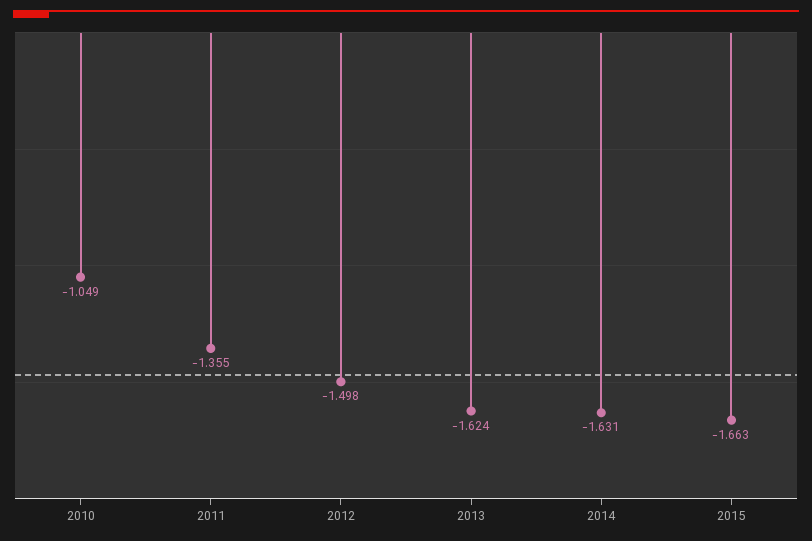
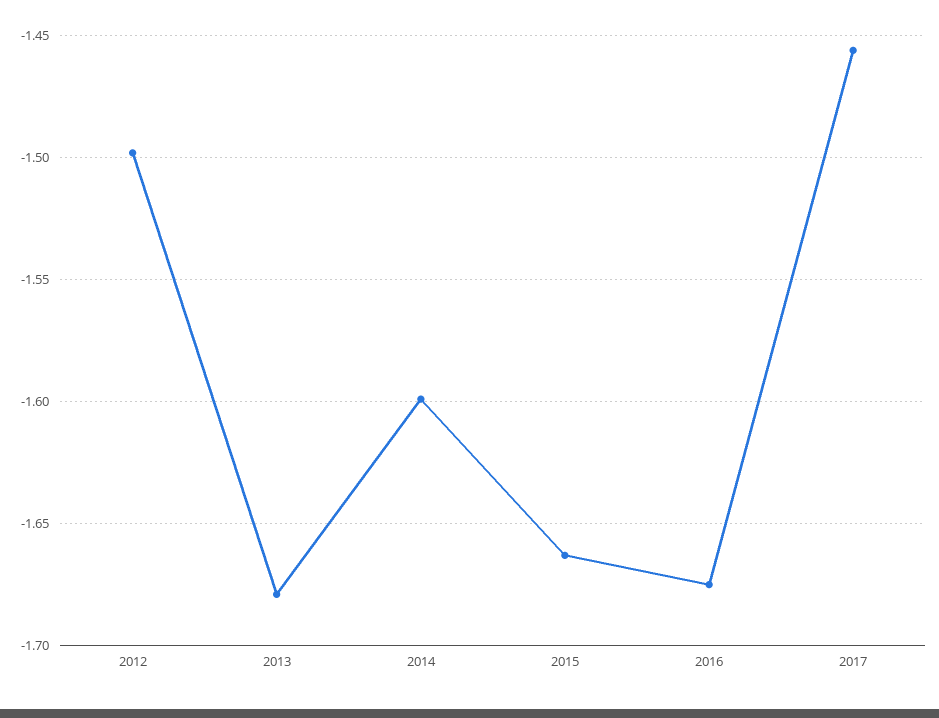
2010: -1.049 -> none
2011: -1.355 -> none
2013: -1.624 -> -1.68
2014: -1.631 -> -1.6
2016: none -> -1.675
2017: none -> -1.455

